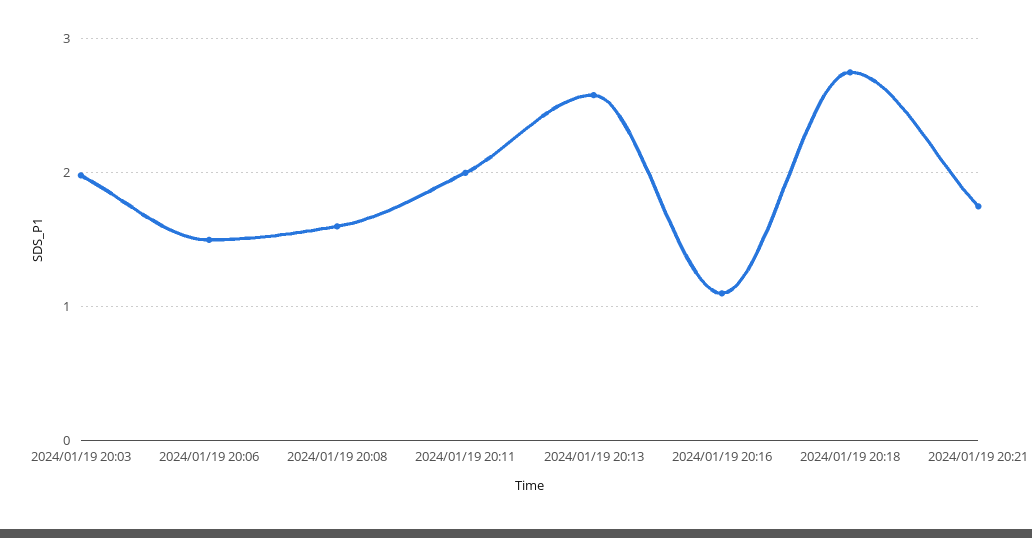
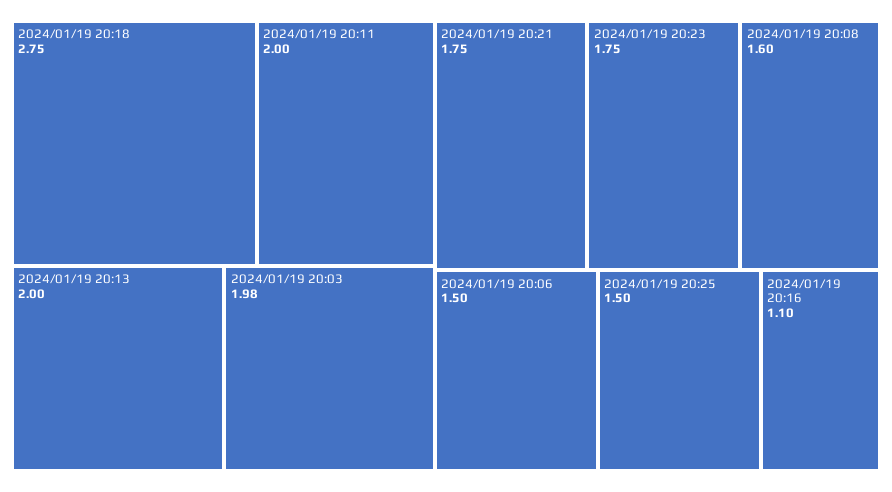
2024/01/19 20:13: 2.6 -> 2
2024/01/19 20:23: none -> 1.75
2024/01/19 20:25: none -> 1.5

